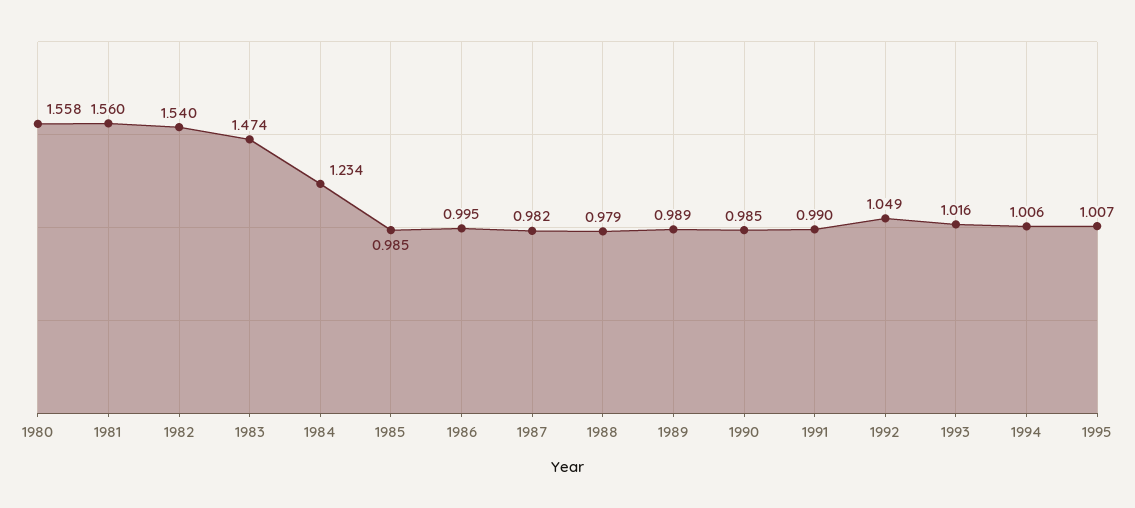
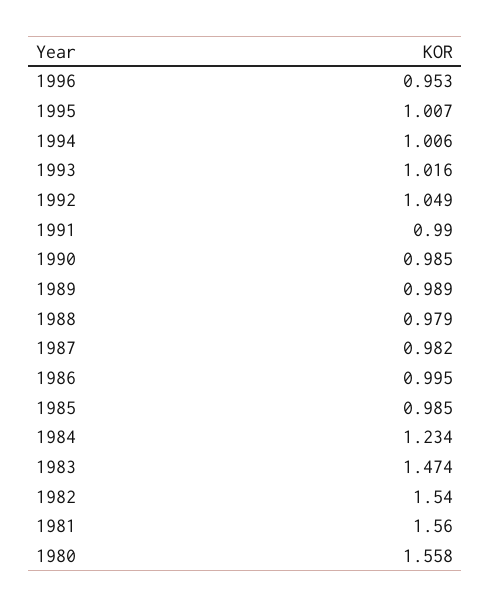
1996: none -> 0.953

